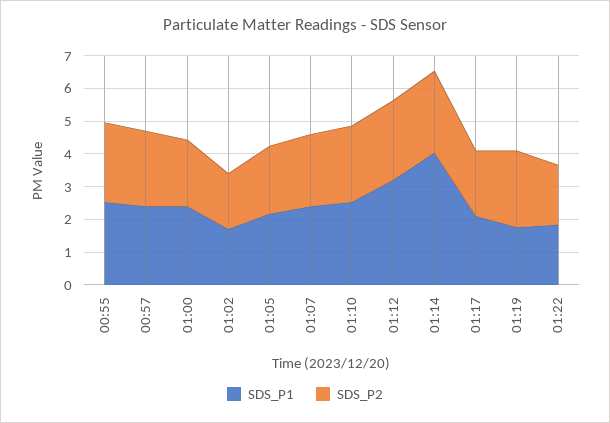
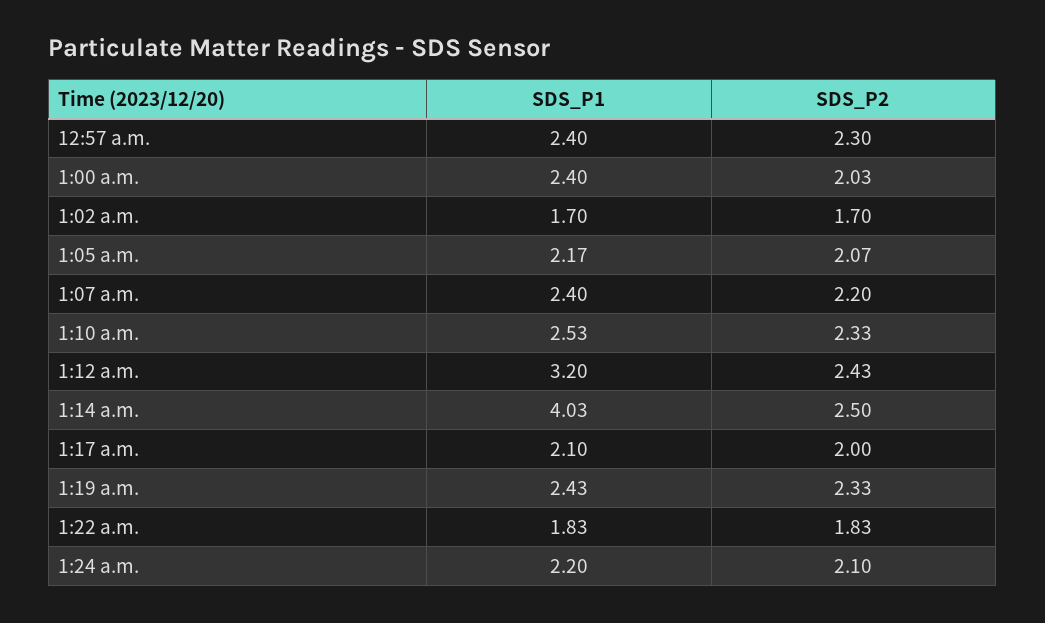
SDS_P1, 00:55: 2.5 -> none
SDS_P2, 00:55: 2.5 -> none
SDS_P1, 01:19: 1.75 -> 2.43
SDS_P1, 1:24 a.m.: none -> 2.2
SDS_P2, 1:24 a.m.: none -> 2.1

